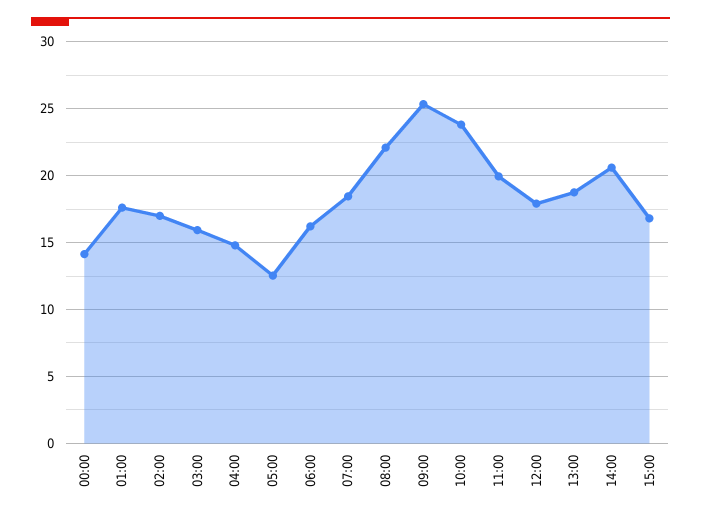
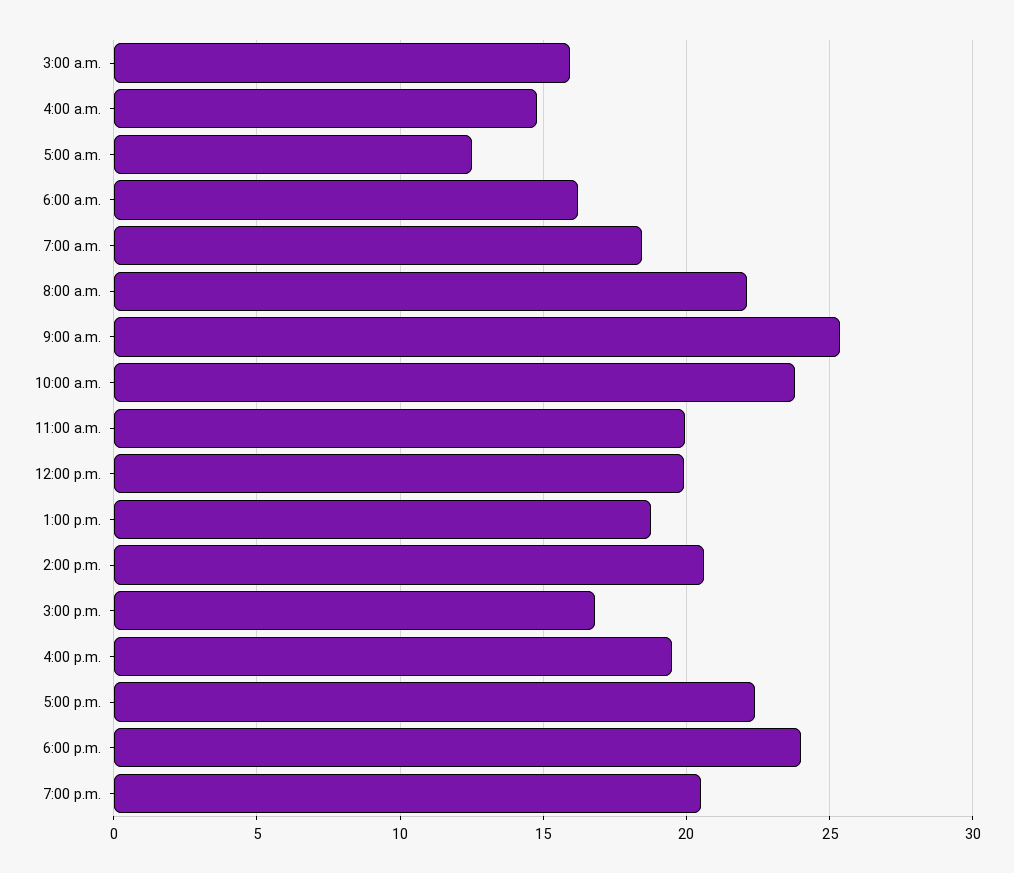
00:00: 14 -> none
01:00: 17.5 -> none
02:00: 17 -> none
12:00: 18 -> 20
4:00 p.m.: none -> 19.5
5:00 p.m.: none -> 22.5
6:00 p.m.: none -> 24
7:00 p.m.: none -> 20.5

